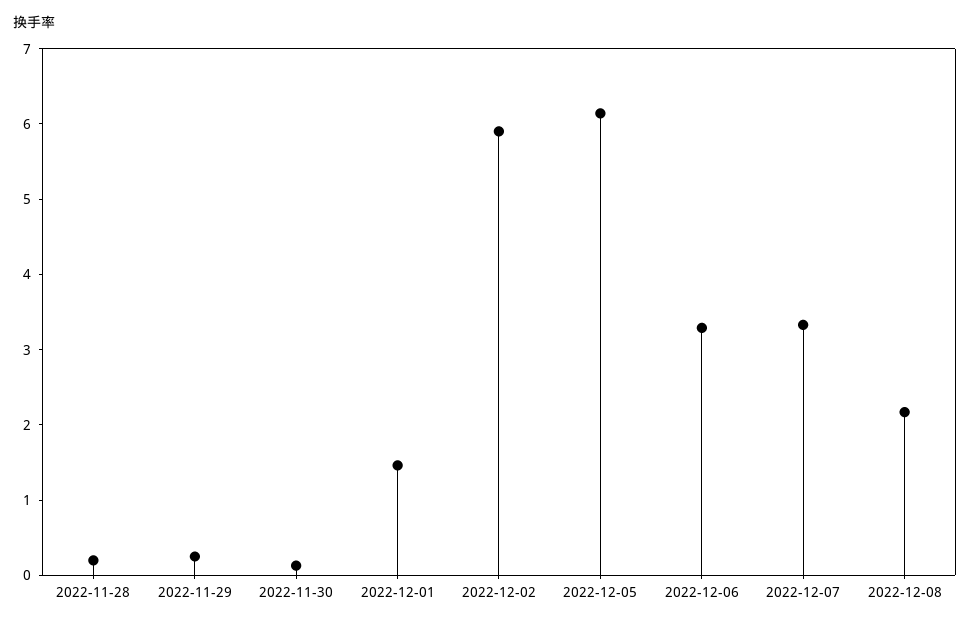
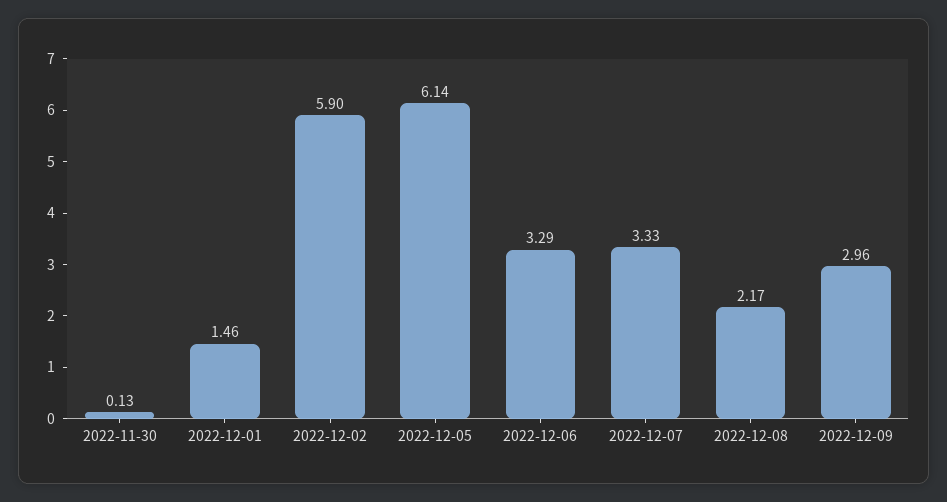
2022-11-28: 0.2 -> none
2022-11-29: 0.2 -> none
2022-12-09: none -> 2.96

